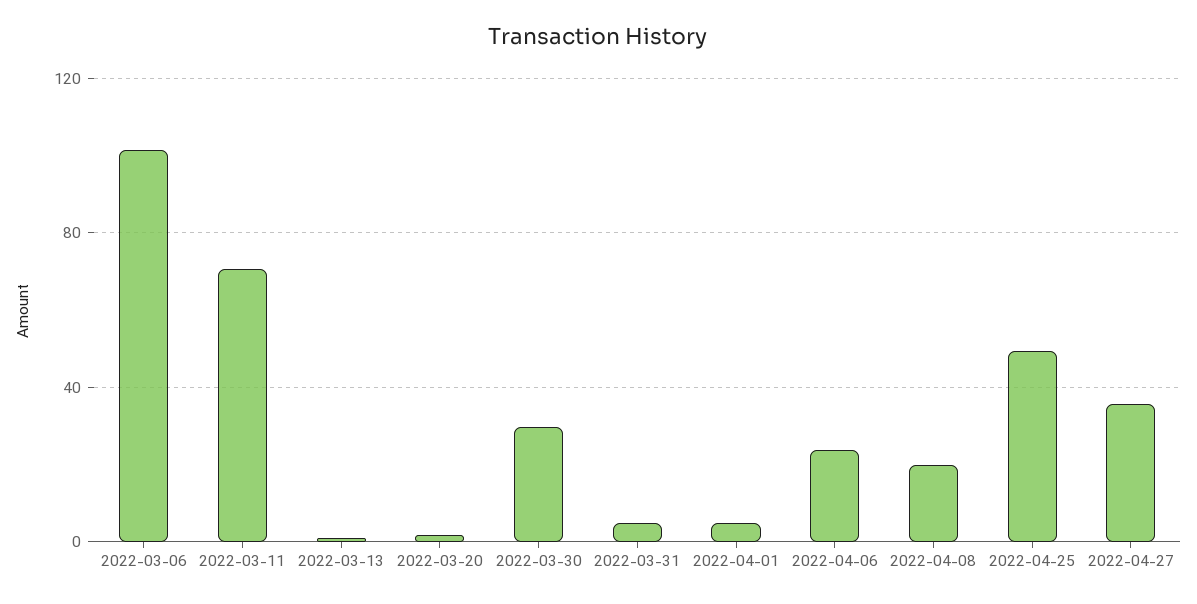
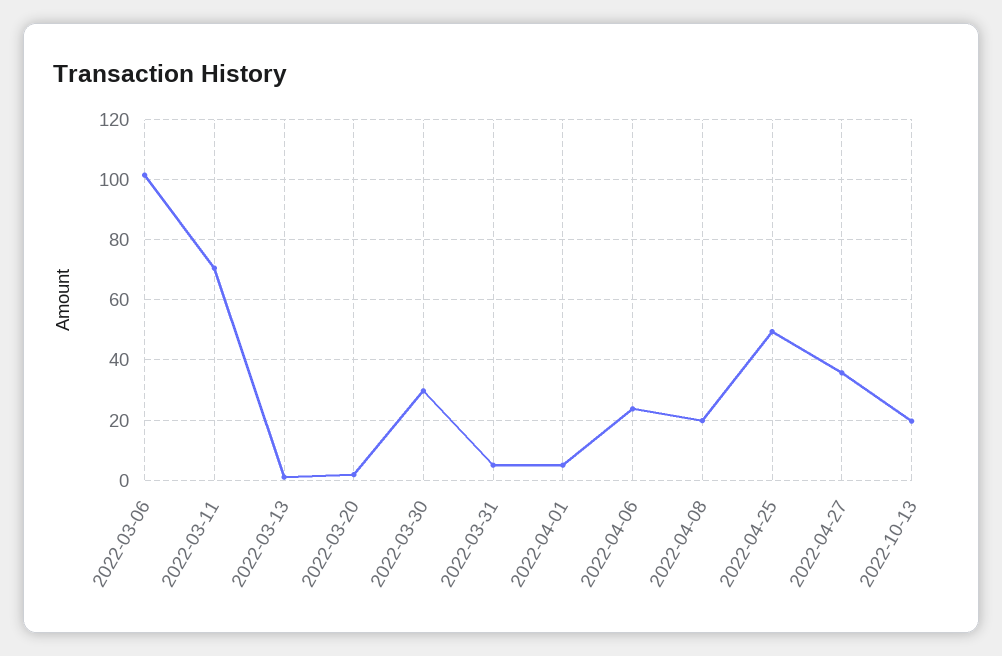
2022-10-13: none -> 20

